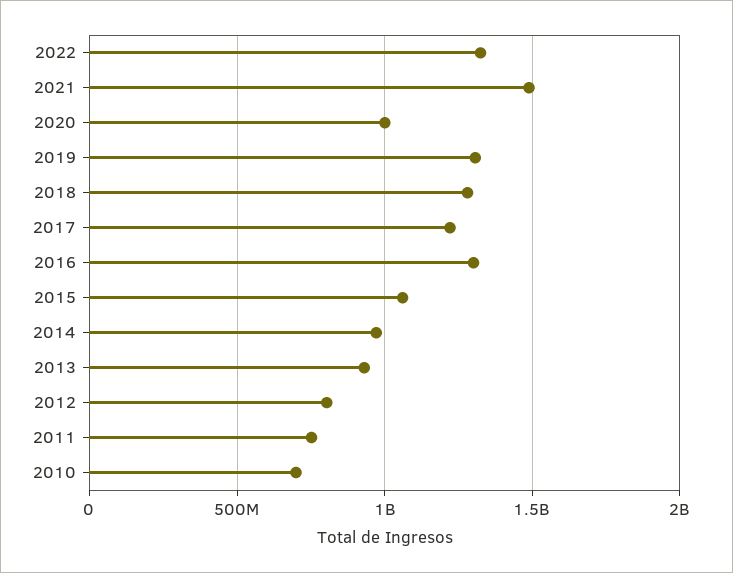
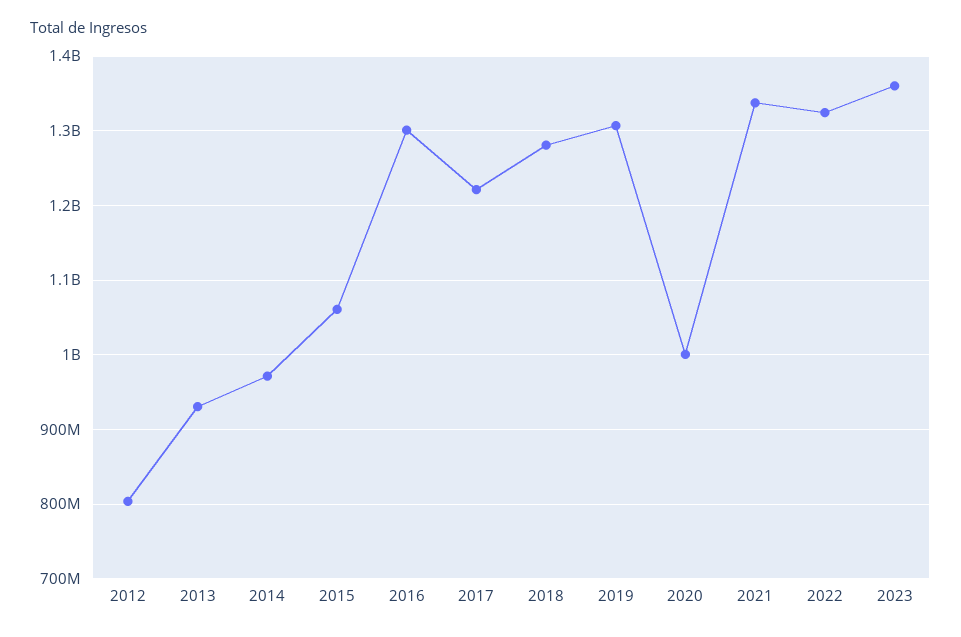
2021: 1500000000 -> 1340000000
2011: 750000000 -> none
2010: 700000000 -> none
2023: none -> 1360000000

